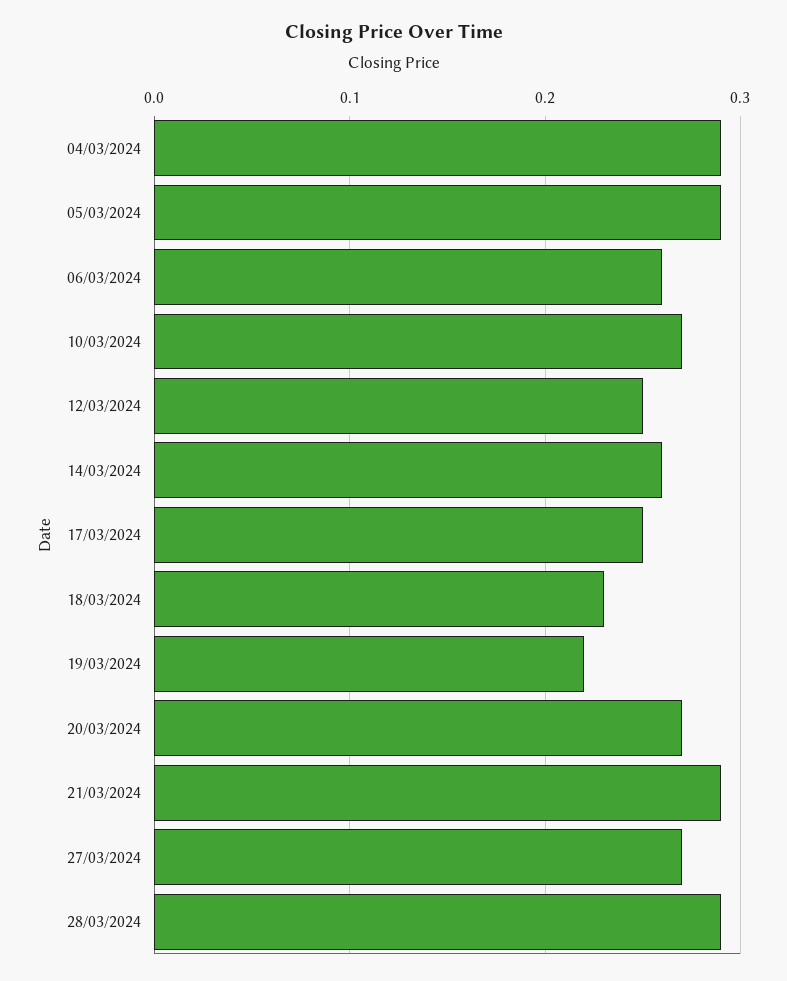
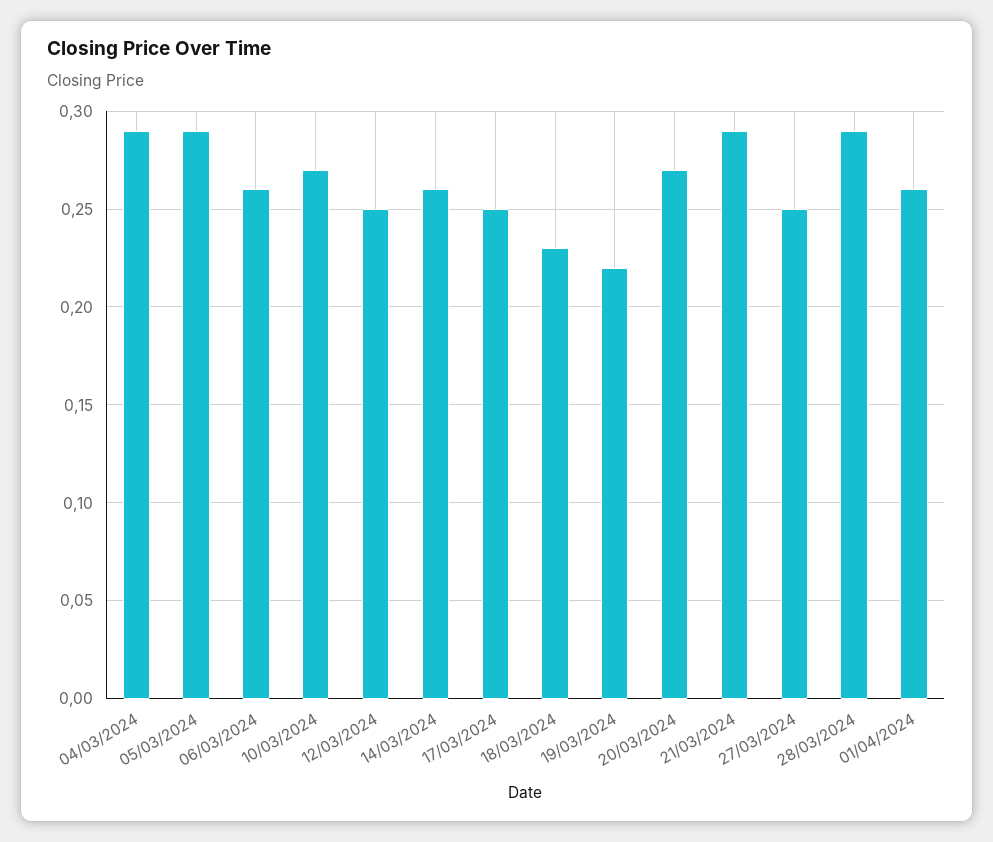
27/03/2024: 0.27 -> 0.25
01/04/2024: none -> 0.26

